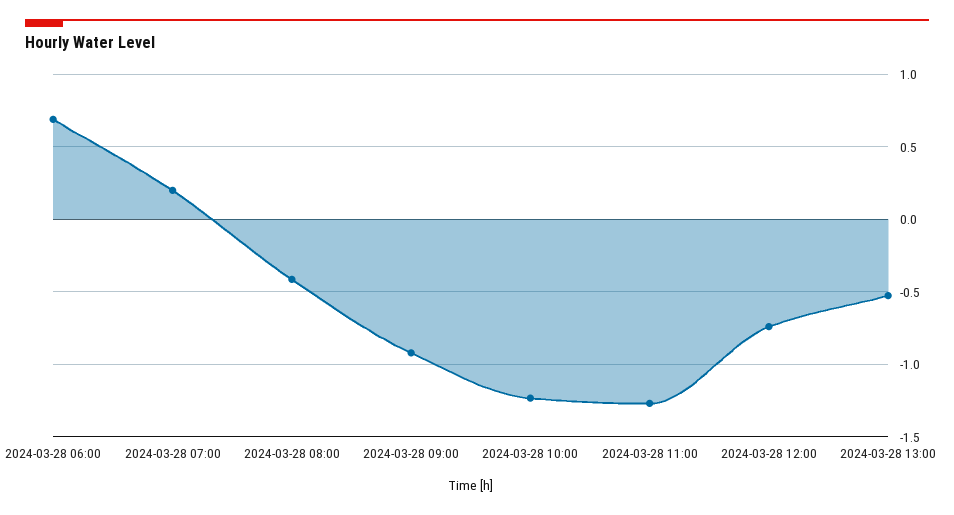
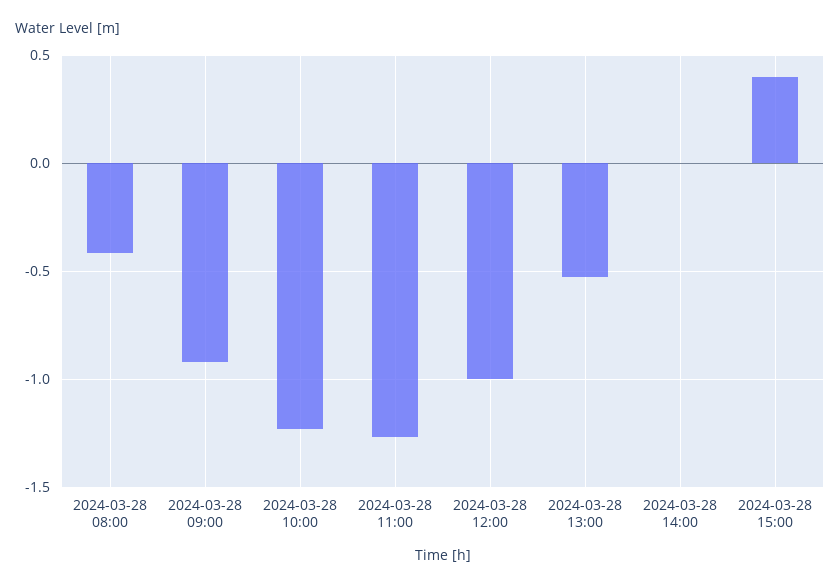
2024-03-28 06:00: 0.7 -> none
2024-03-28 07:00: 0.2 -> none
2024-03-28 12:00: -0.75 -> -1
2024-03-28 14:00: none -> 0
2024-03-28 15:00: none -> 0.4

